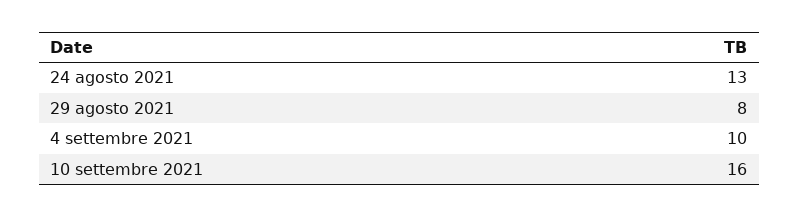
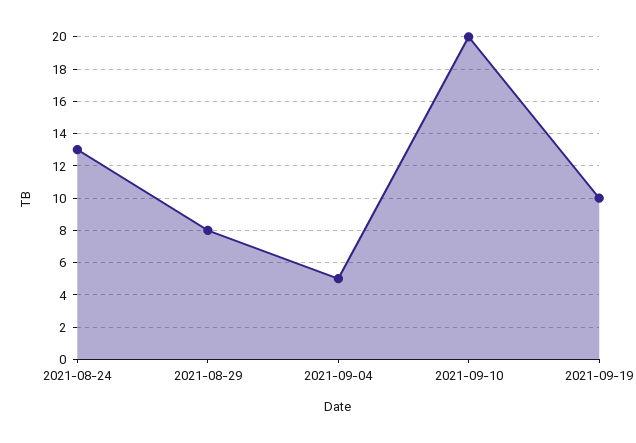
4 settembre 2021: 10 -> 5
10 settembre 2021: 16 -> 20
2021-09-19: none -> 10

